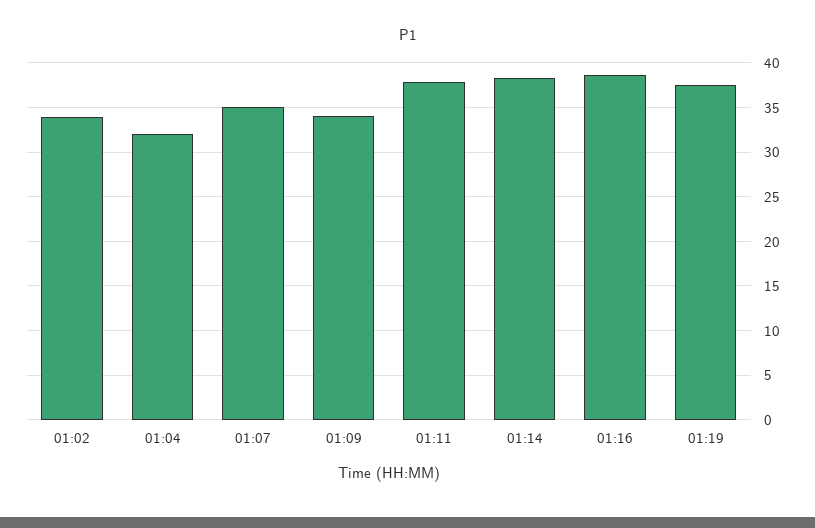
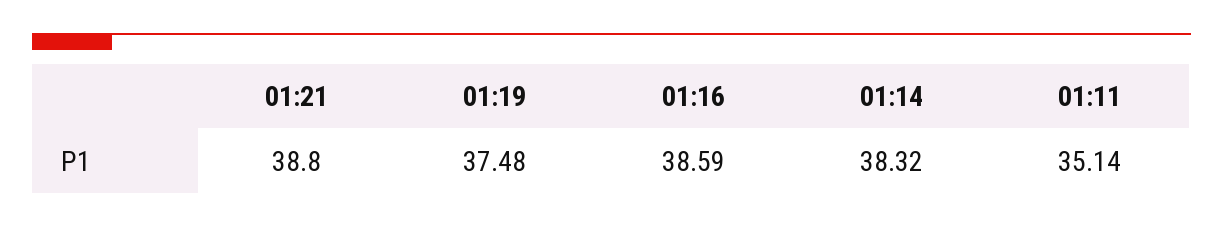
01:02: 34 -> none
01:04: 32 -> none
01:07: 35 -> none
01:09: 34 -> none
01:11: 38 -> 35.14
01:21: none -> 38.8

